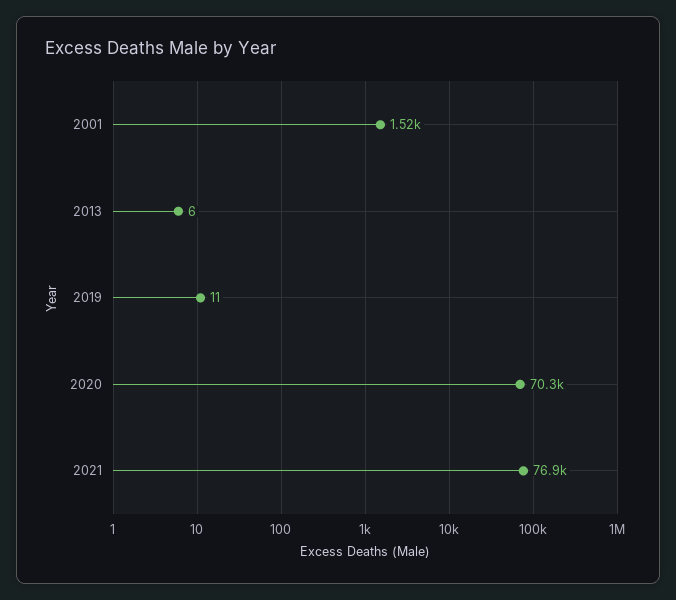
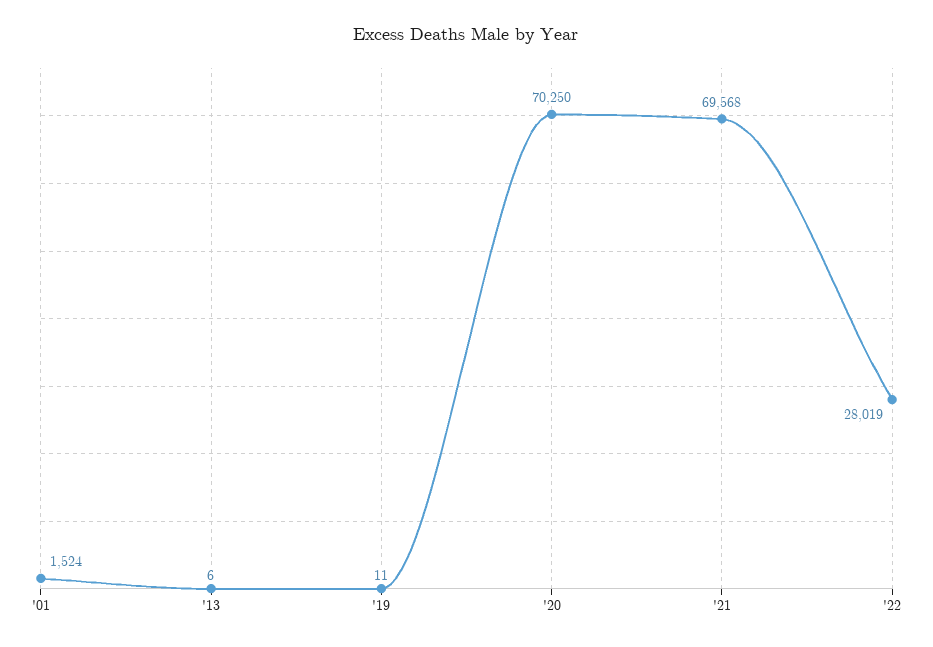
2021: 76900 -> 69568
'22: none -> 28019

